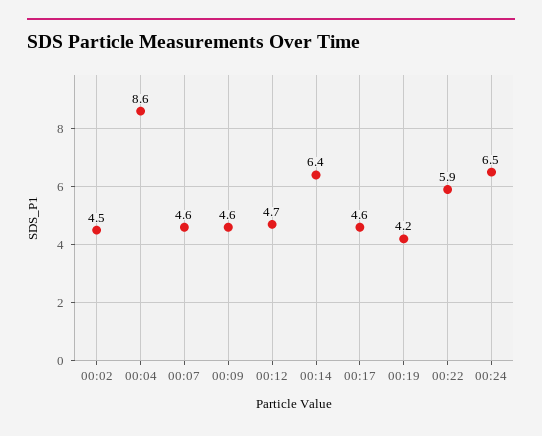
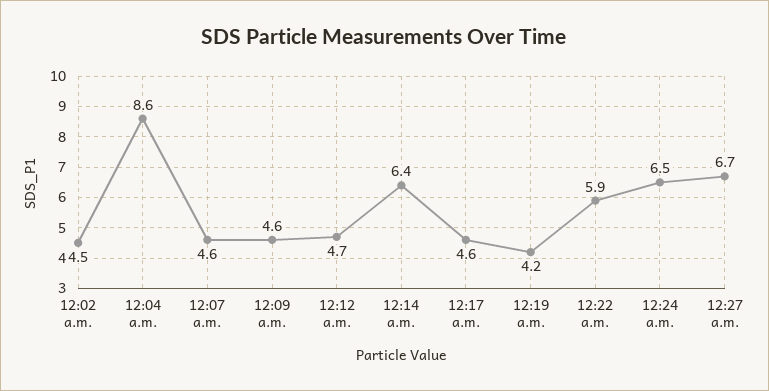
12:27 a.m.: none -> 6.7

